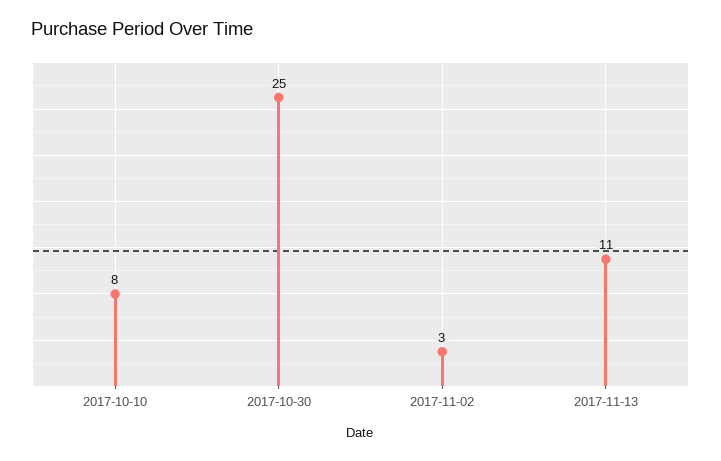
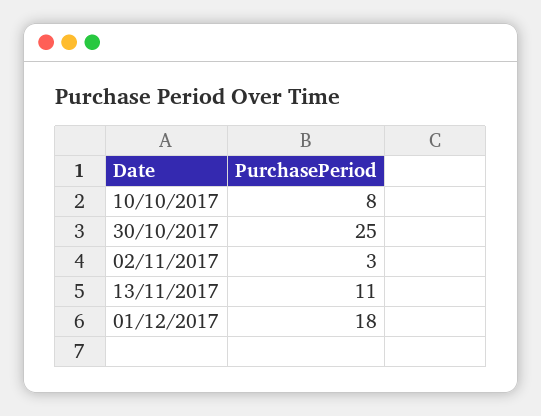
01/12/2017: none -> 18

